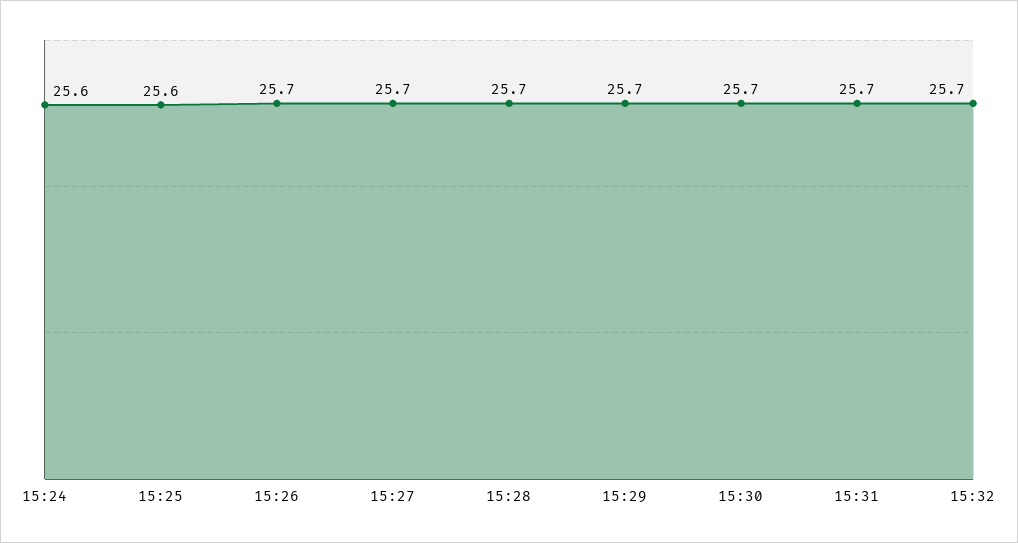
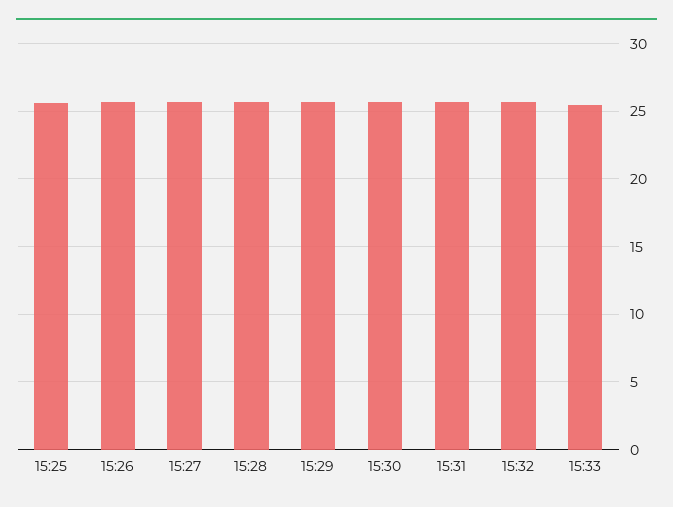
15:24: 25.6 -> none
15:33: none -> 25.5

